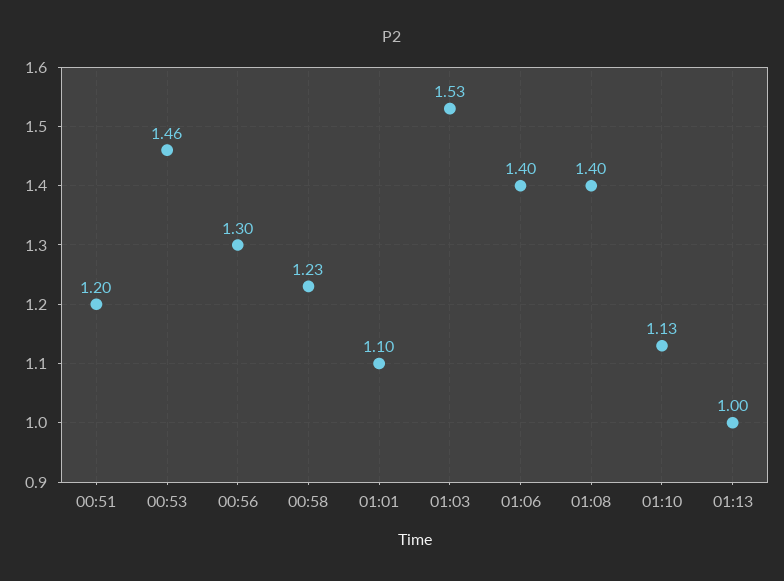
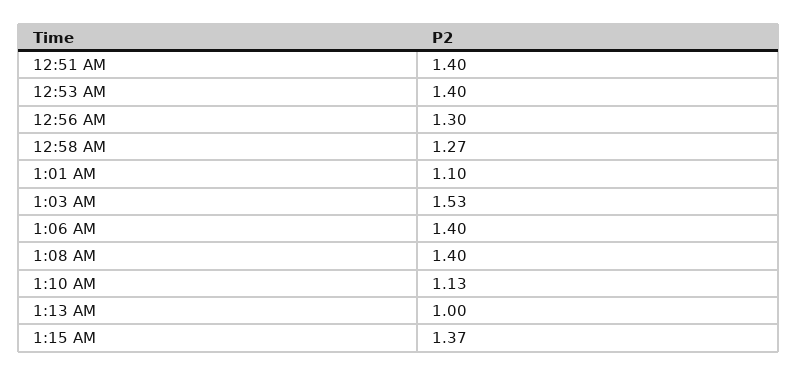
00:51: 1.2 -> 1.4
00:53: 1.46 -> 1.4
00:58: 1.23 -> 1.27
1:15 AM: none -> 1.37

